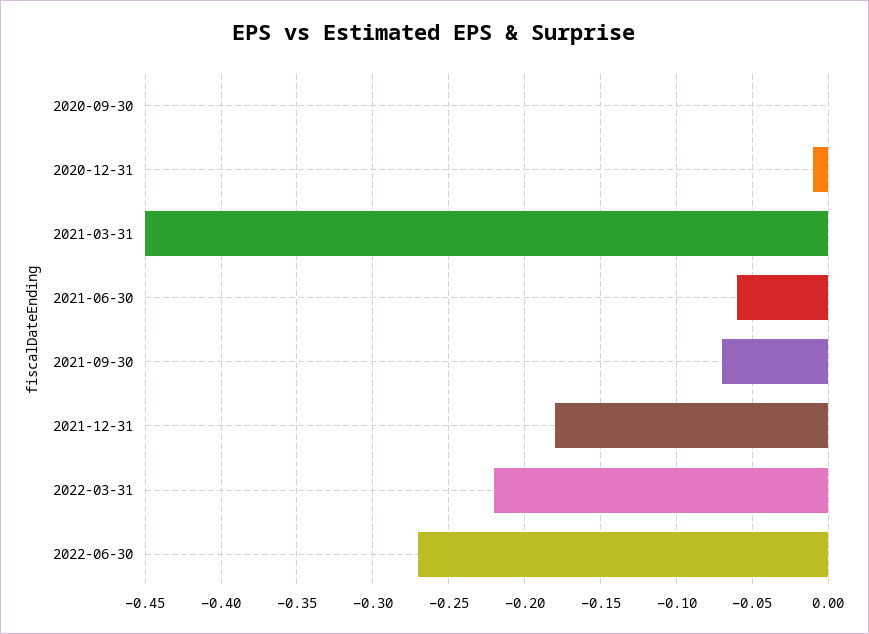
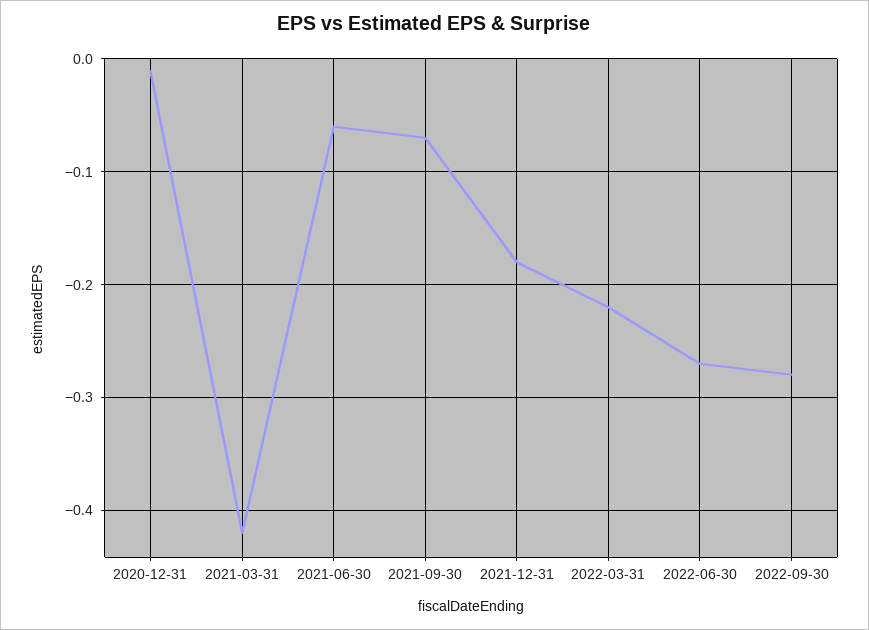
2020-09-30: 0 -> none
2021-03-31: -0.45 -> -0.42
2022-09-30: none -> -0.28

